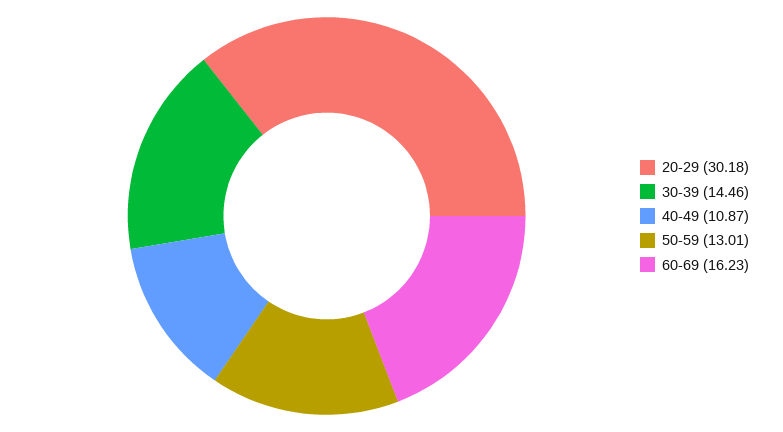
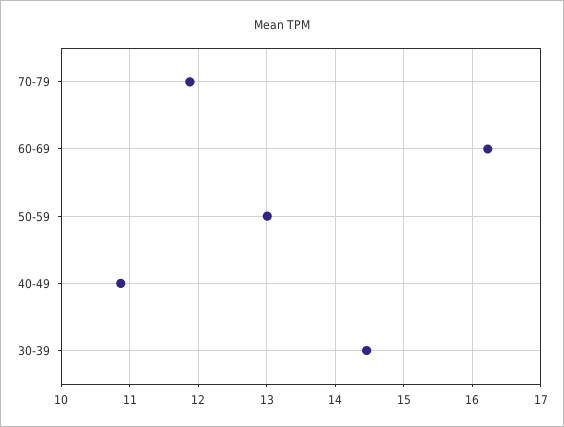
20-29: 30.18 -> none
70-79: none -> 11.9

